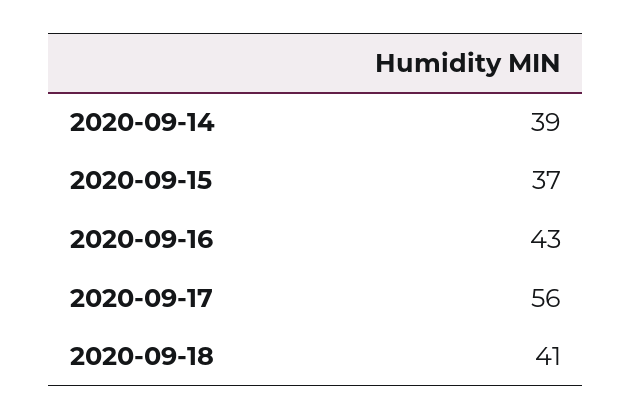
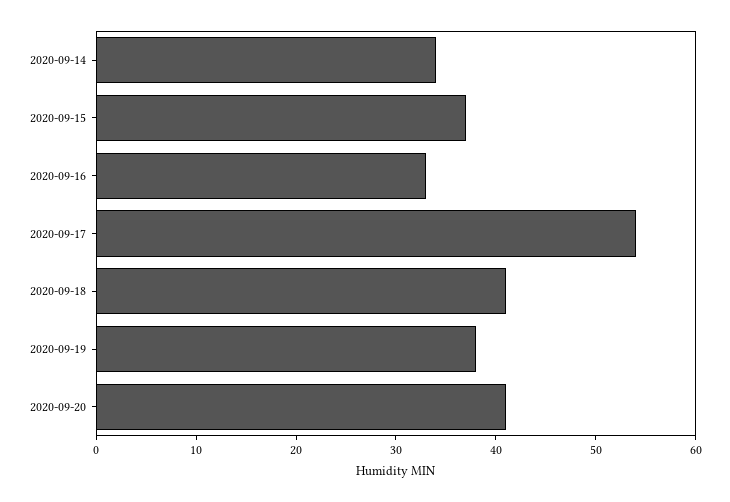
2020-09-14: 39 -> 34
2020-09-16: 43 -> 33
2020-09-17: 56 -> 54
2020-09-19: none -> 38
2020-09-20: none -> 41

